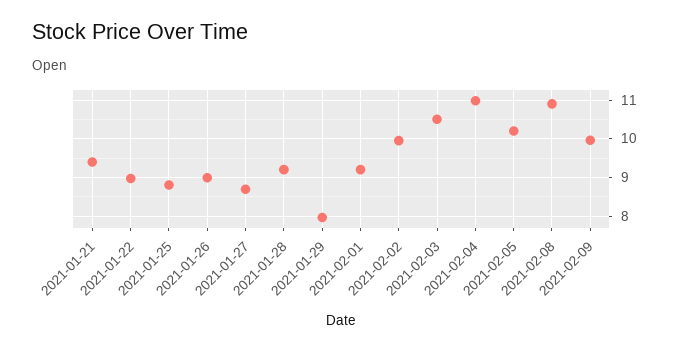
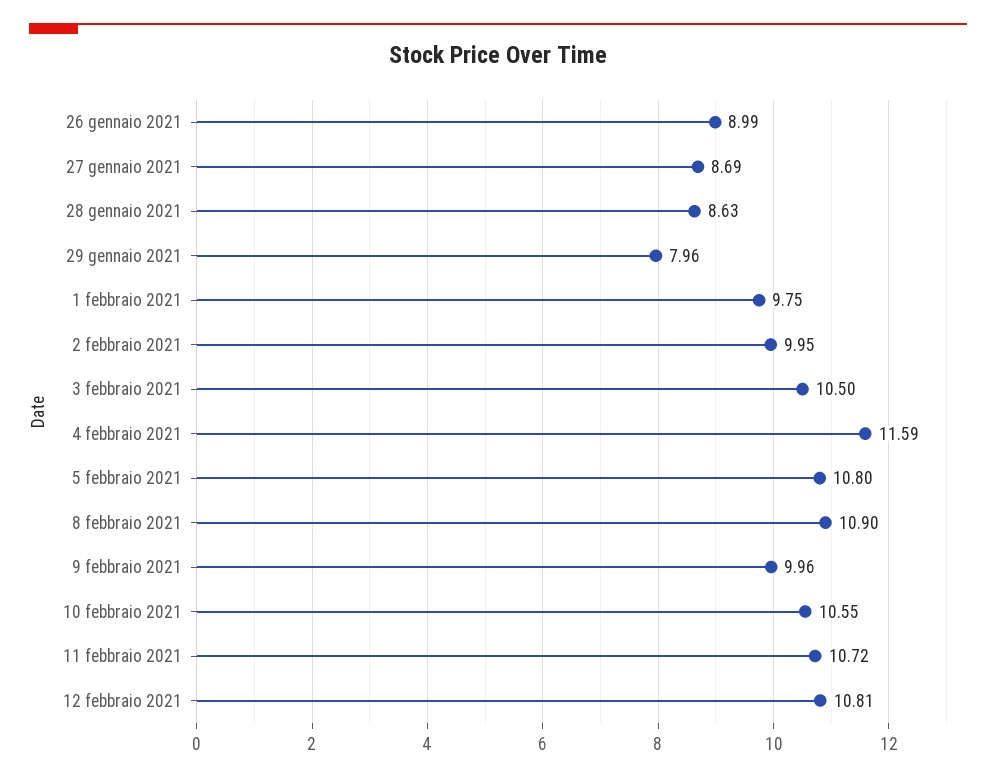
2021-01-21: 9.4 -> none
2021-01-22: 9 -> none
2021-01-25: 8.8 -> none
2021-01-28: 9.2 -> 8.63
2021-02-01: 9.2 -> 9.75
2021-02-04: 11 -> 11.59
2021-02-05: 10.2 -> 10.8
10 febbraio 2021: none -> 10.55
11 febbraio 2021: none -> 10.72
12 febbraio 2021: none -> 10.81

